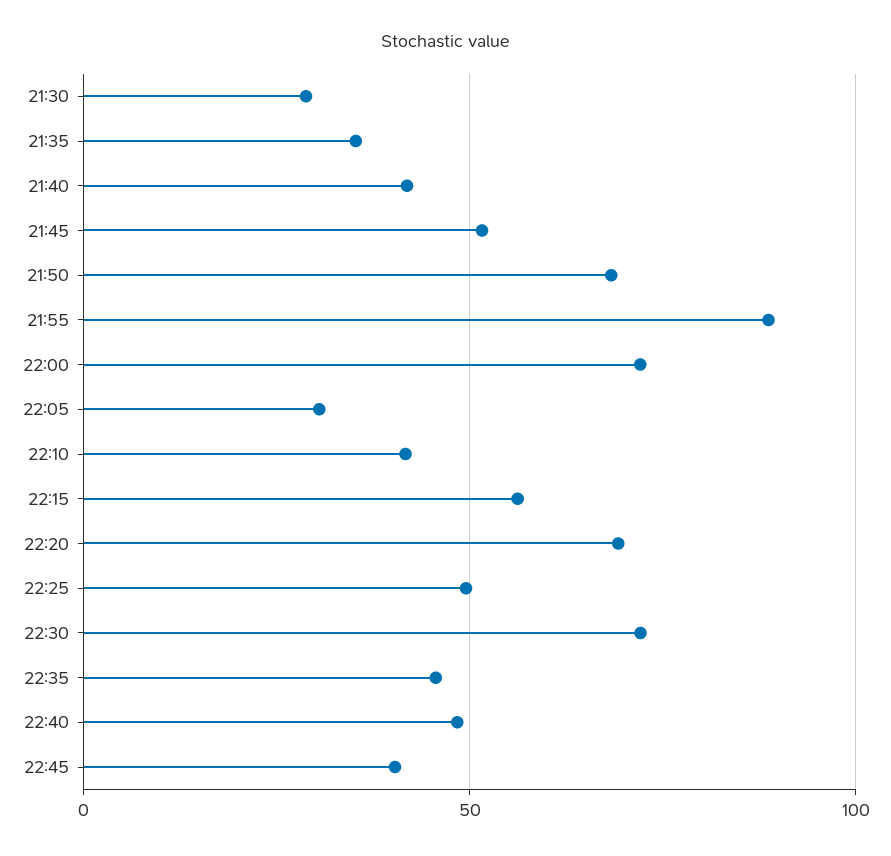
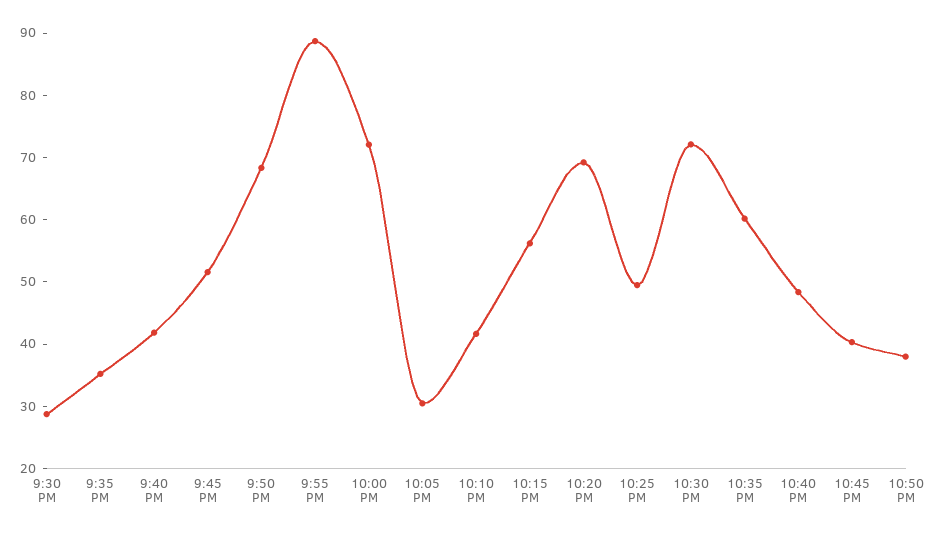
22:35: 45 -> 60
10:50 PM: none -> 38

